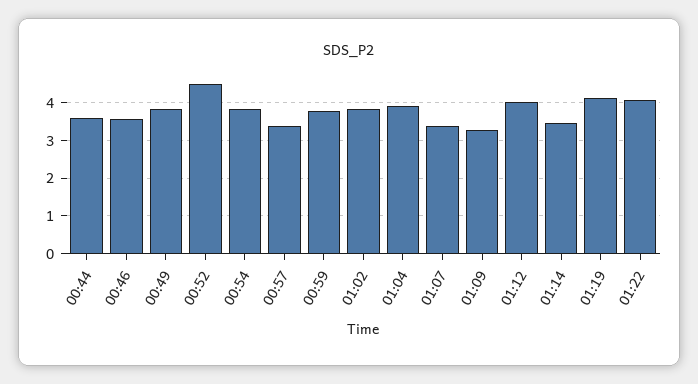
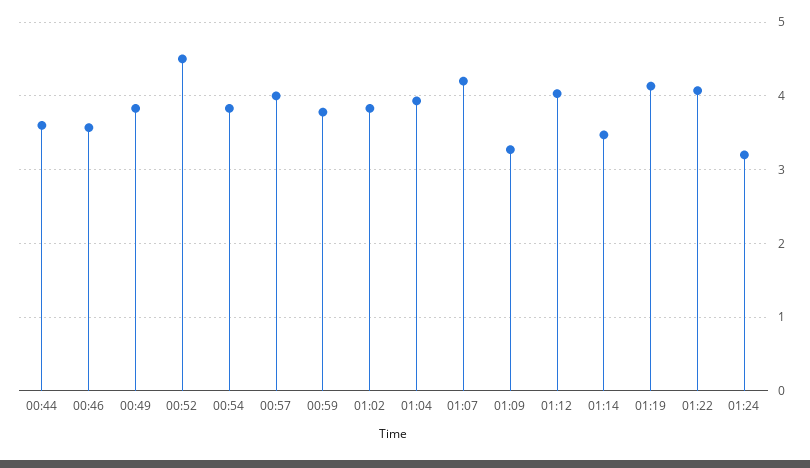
00:57: 3.4 -> 4
01:07: 3.4 -> 4.2
01:24: none -> 3.2

